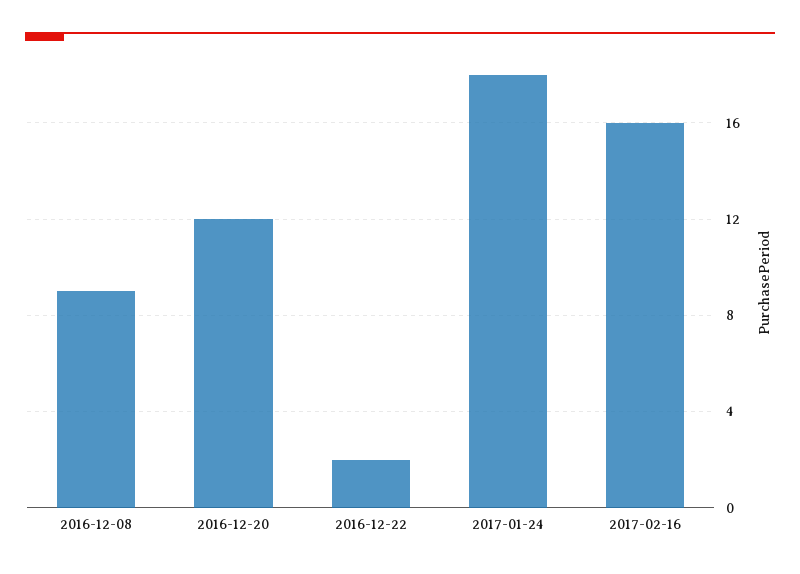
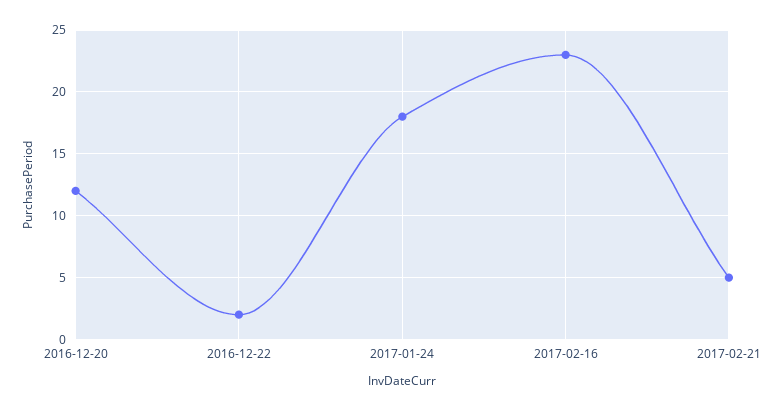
2016-12-08: 9 -> none
2017-02-16: 16 -> 23
2017-02-21: none -> 5

